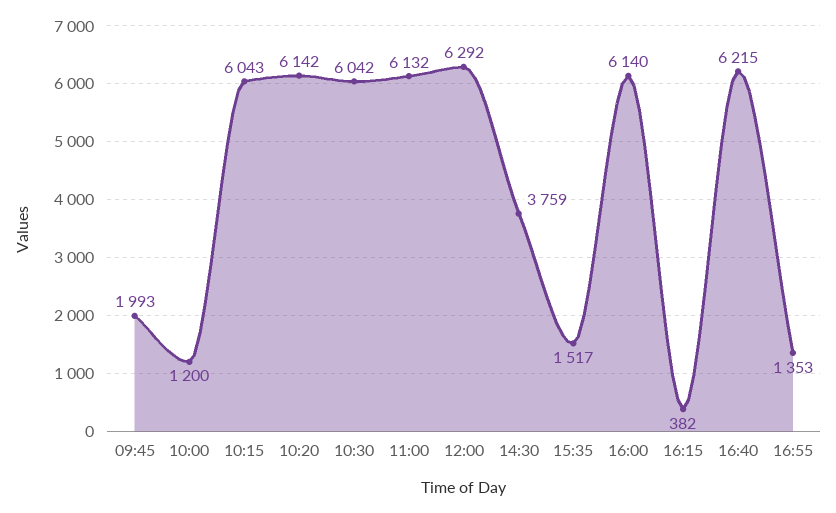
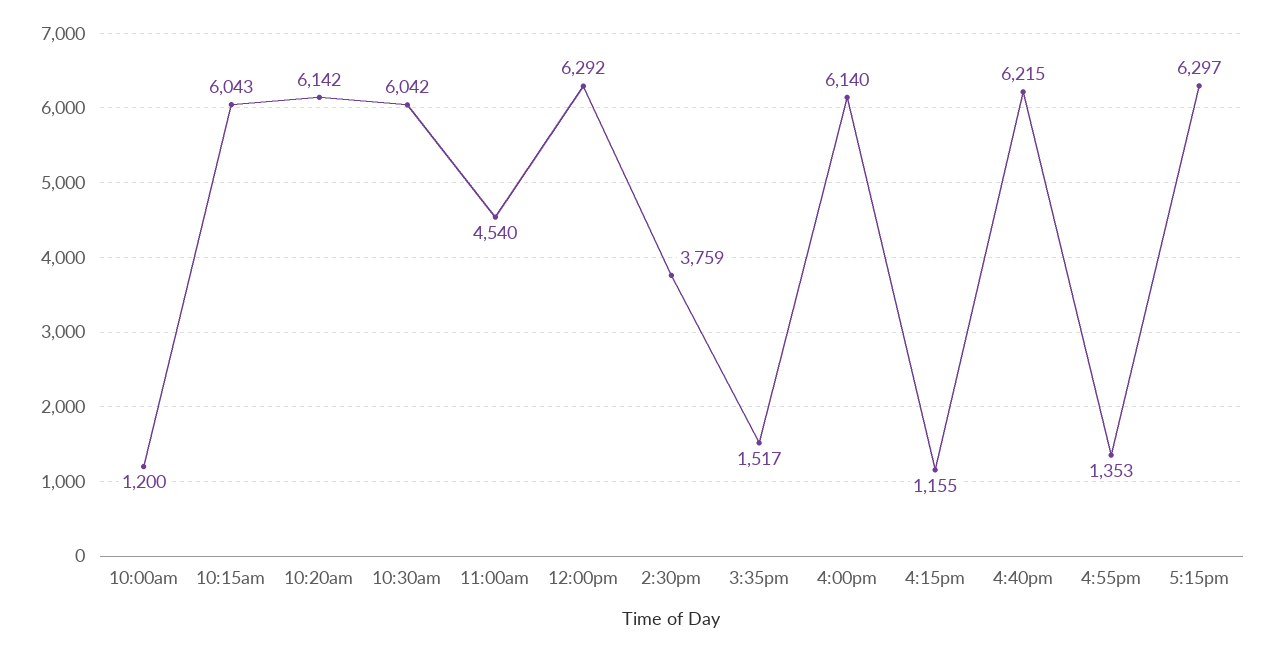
09:45: 1993 -> none
11:00: 6132 -> 4540
16:15: 382 -> 1155
5:15pm: none -> 6297

